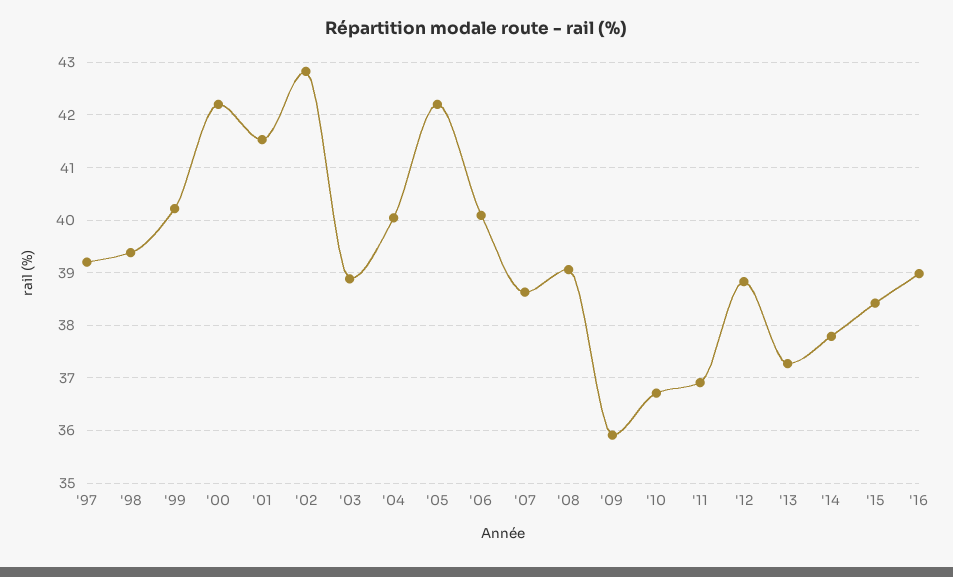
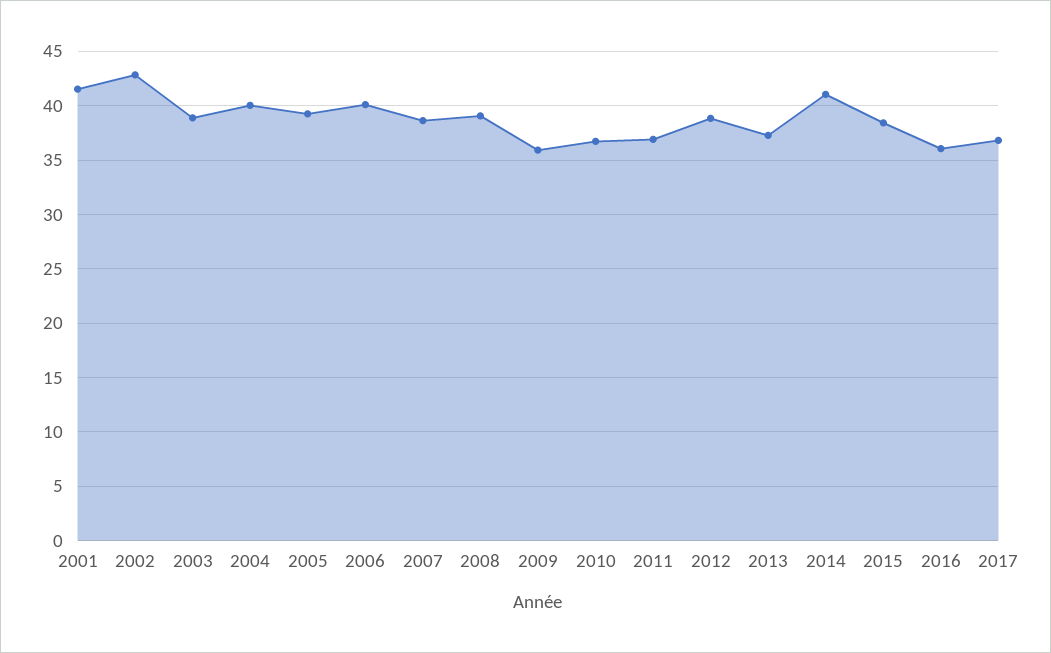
'97: 39.2 -> none
'98: 39.4 -> none
'99: 40.2 -> none
'00: 42.2 -> none
'05: 42.2 -> 39
'14: 37.8 -> 41
'16: 39 -> 36
2017: none -> 37

